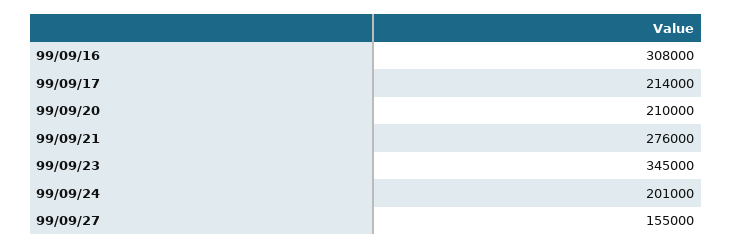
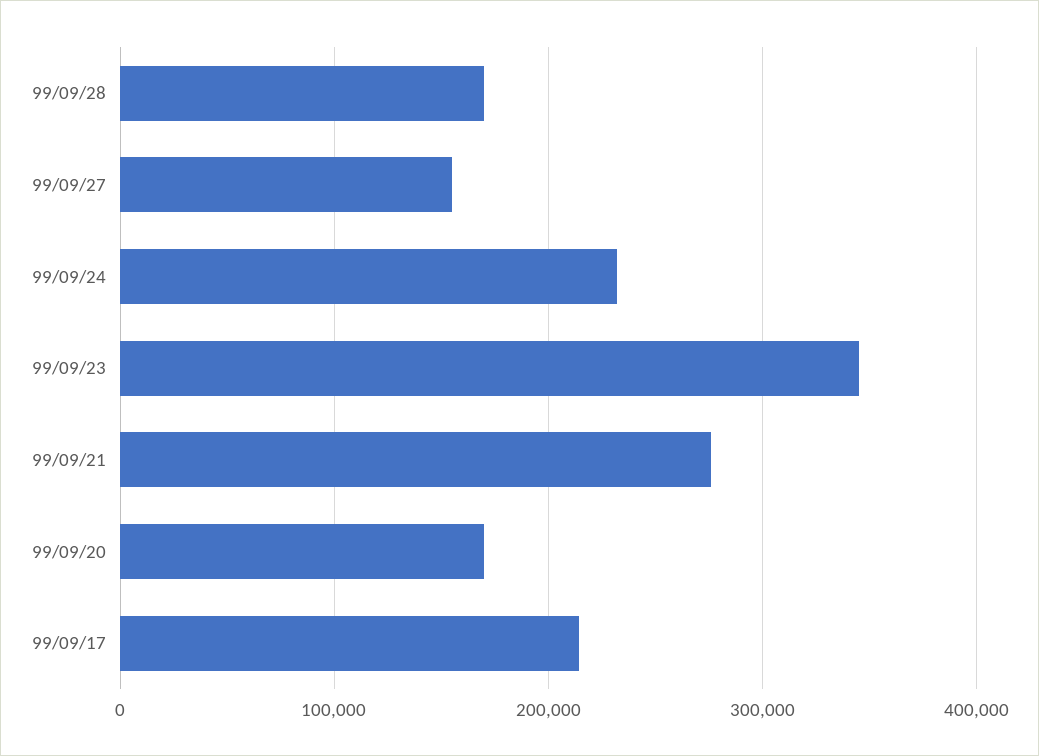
99/09/16: 308000 -> none
99/09/20: 210000 -> 170000
99/09/24: 201000 -> 230000
99/09/28: none -> 170000

